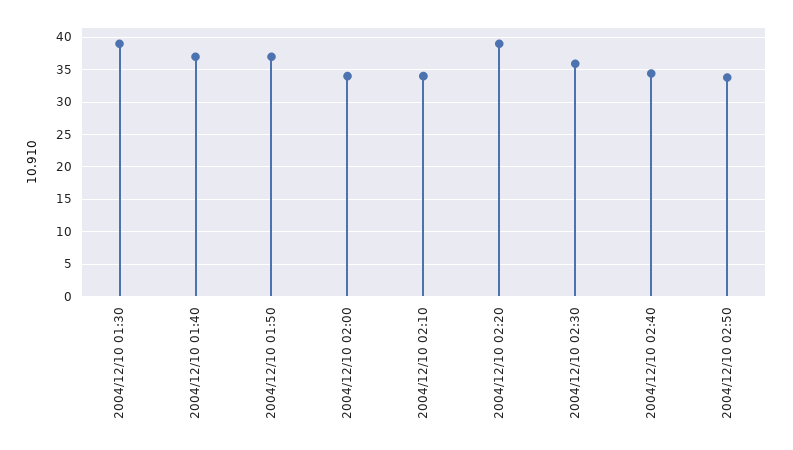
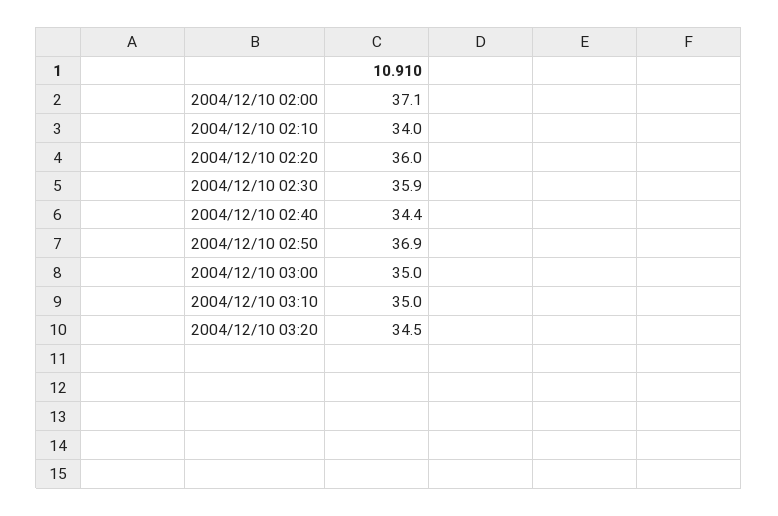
2004/12/10 01:30: 39 -> none
2004/12/10 01:40: 37 -> none
2004/12/10 01:50: 37 -> none
2004/12/10 02:00: 34 -> 37.1
2004/12/10 02:20: 39 -> 36
2004/12/10 02:50: 34 -> 36.9
2004/12/10 03:00: none -> 35
2004/12/10 03:10: none -> 35
2004/12/10 03:20: none -> 34.5

